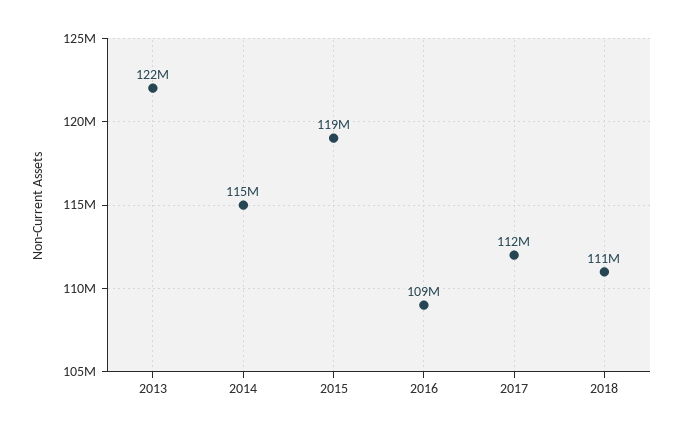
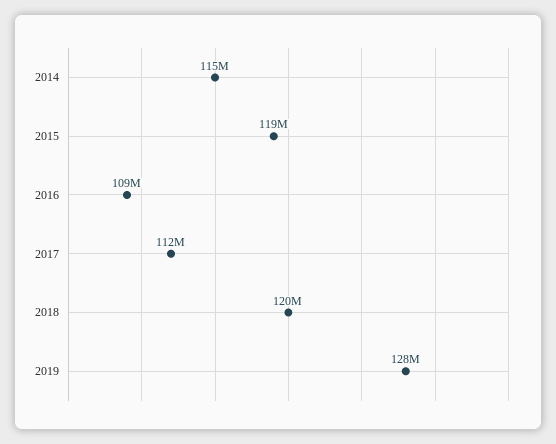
2013: 122000000 -> none
2018: 111000000 -> 120000000
2019: none -> 128000000

